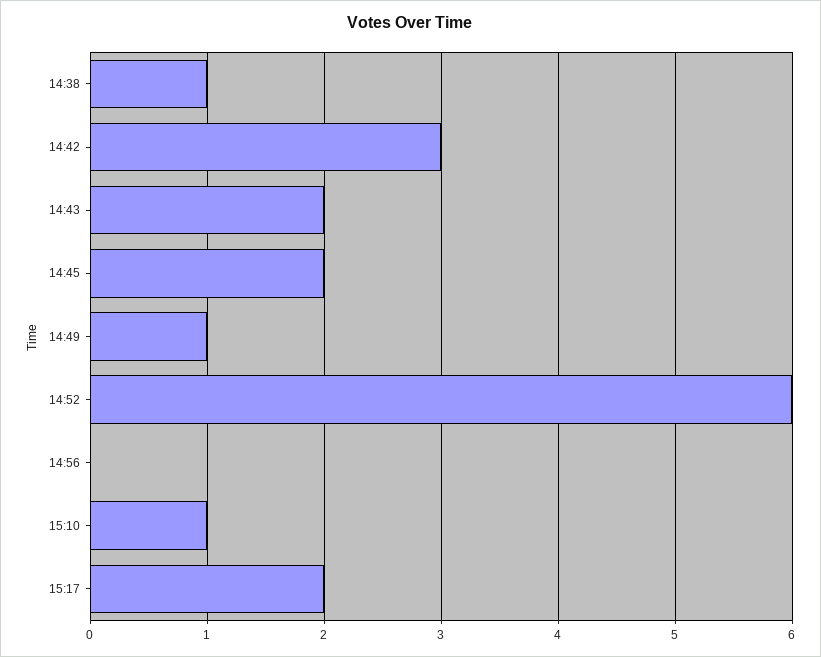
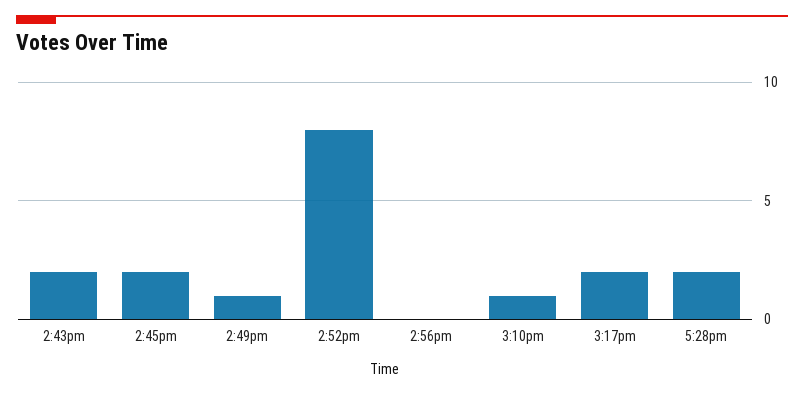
14:38: 1 -> none
14:42: 3 -> none
14:52: 6 -> 8
5:28pm: none -> 2

